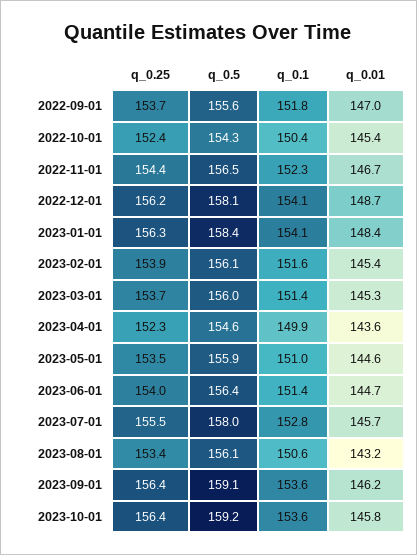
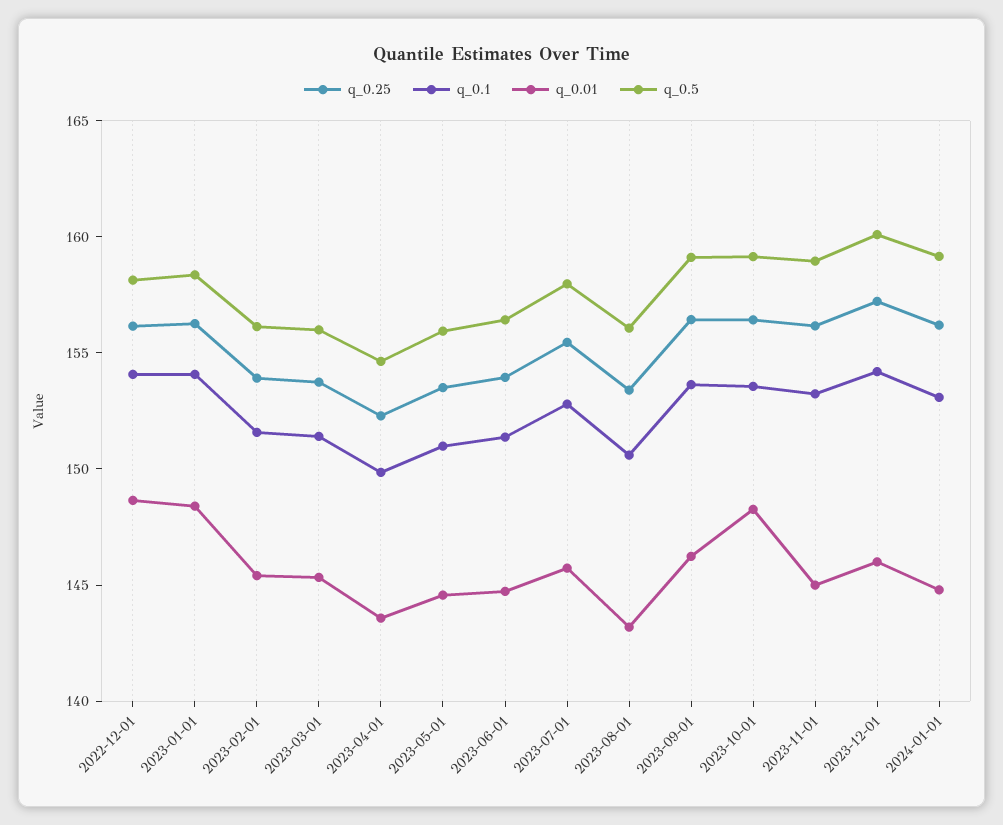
q_0.25, 2022-09-01: 153.7 -> none
q_0.5, 2022-09-01: 155.6 -> none
q_0.1, 2022-09-01: 151.8 -> none
q_0.01, 2022-09-01: 147 -> none
q_0.25, 2022-10-01: 152.4 -> none
q_0.5, 2022-10-01: 154.3 -> none
q_0.1, 2022-10-01: 150.4 -> none
q_0.01, 2022-10-01: 145.4 -> none
q_0.25, 2022-11-01: 154.4 -> none
q_0.5, 2022-11-01: 156.5 -> none
q_0.1, 2022-11-01: 152.3 -> none
q_0.01, 2022-11-01: 146.7 -> none
q_0.01, 2023-10-01: 145.8 -> 148
q_0.25, 2023-11-01: none -> 156
q_0.1, 2023-11-01: none -> 153
q_0.01, 2023-11-01: none -> 145
q_0.5, 2023-11-01: none -> 159
q_0.25, 2023-12-01: none -> 157
q_0.1, 2023-12-01: none -> 154
q_0.01, 2023-12-01: none -> 146
q_0.5, 2023-12-01: none -> 160
q_0.25, 2024-01-01: none -> 156
q_0.1, 2024-01-01: none -> 153
q_0.01, 2024-01-01: none -> 145
q_0.5, 2024-01-01: none -> 159

